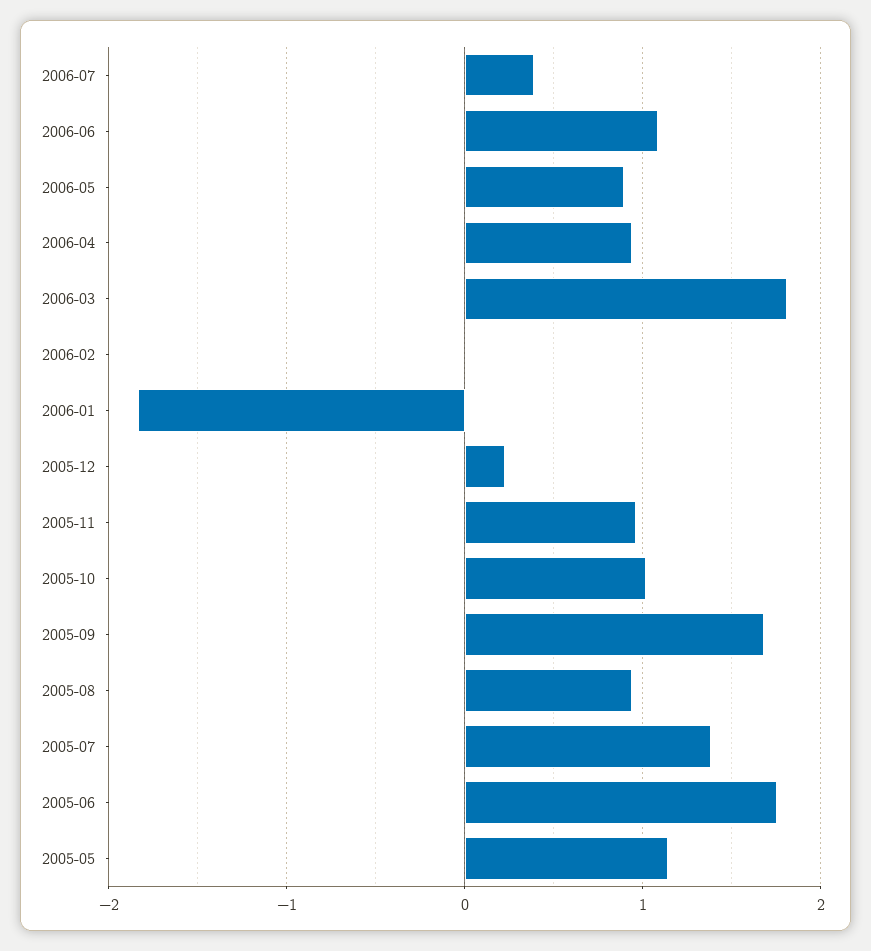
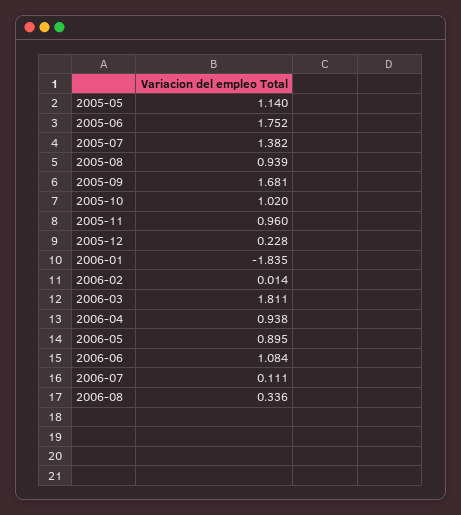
2006-07: 0.4 -> 0.111
2006-08: none -> 0.336

